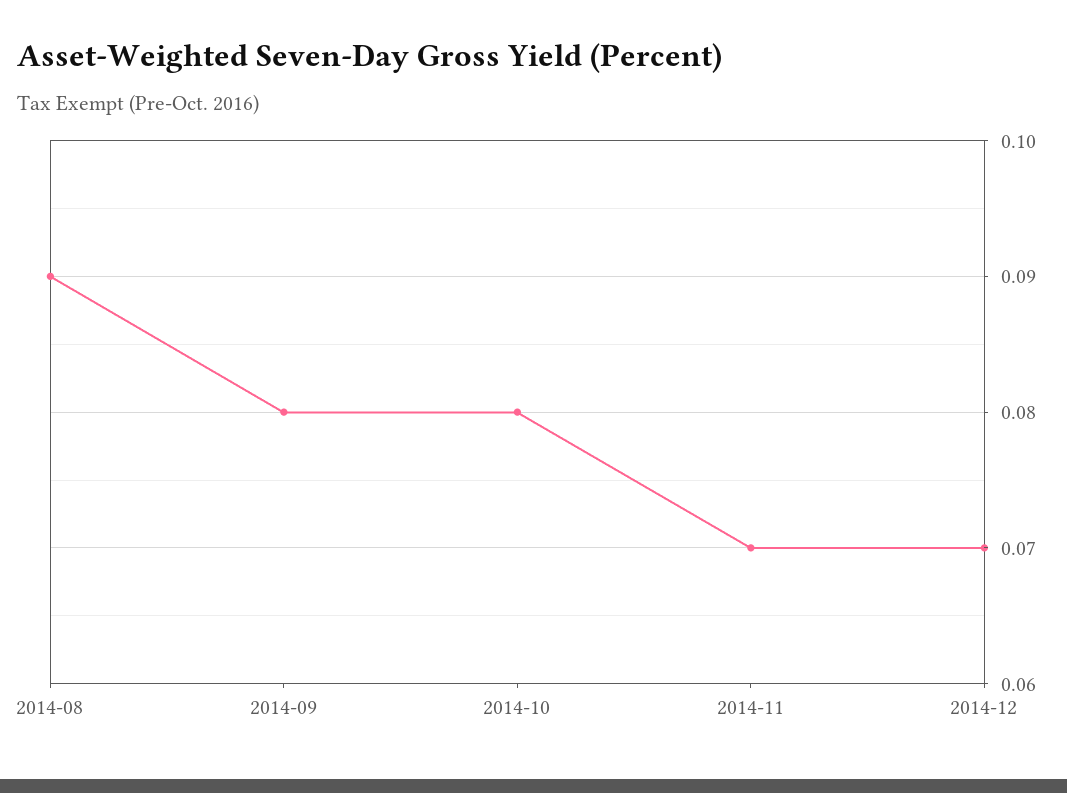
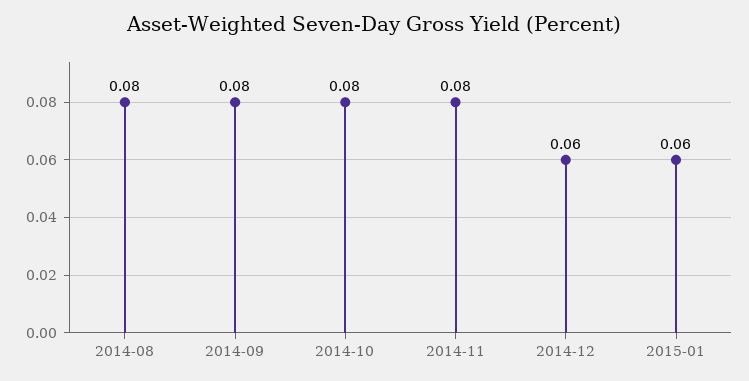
2014-08: 0.09 -> 0.08
2014-11: 0.07 -> 0.08
2014-12: 0.07 -> 0.06
2015-01: none -> 0.06

